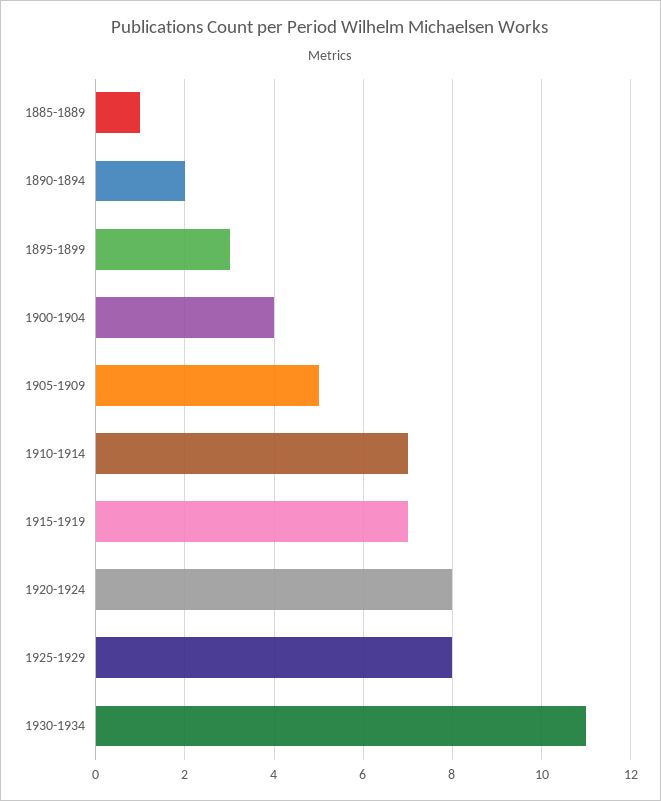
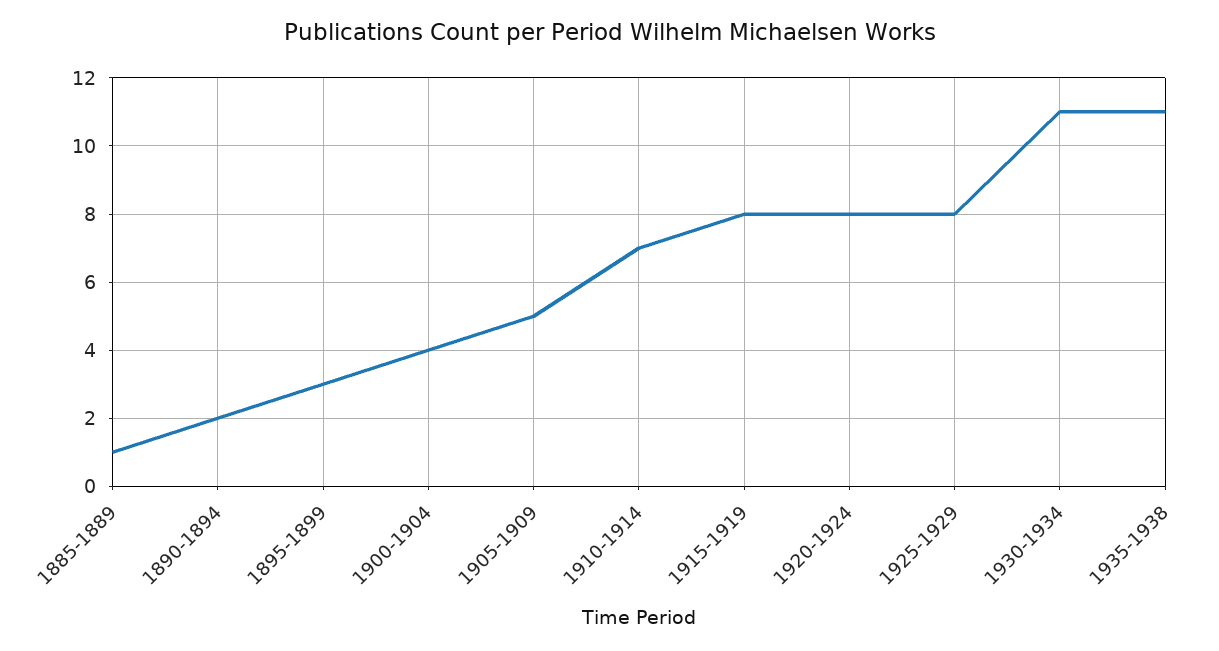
1915-1919: 7 -> 8
1935-1938: none -> 11

